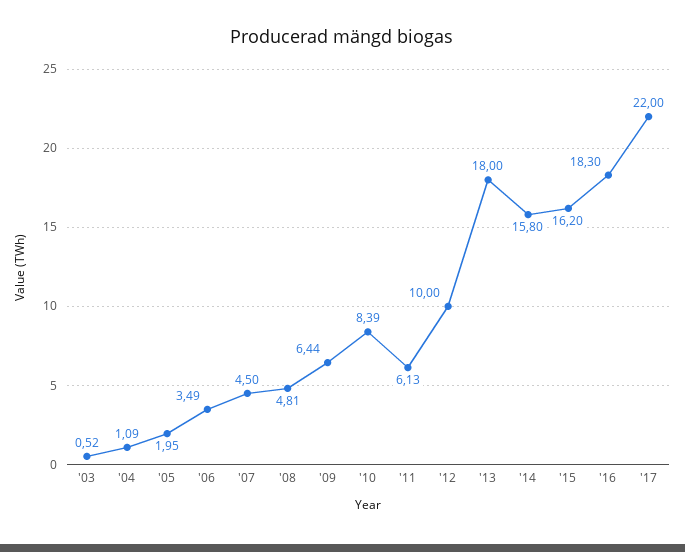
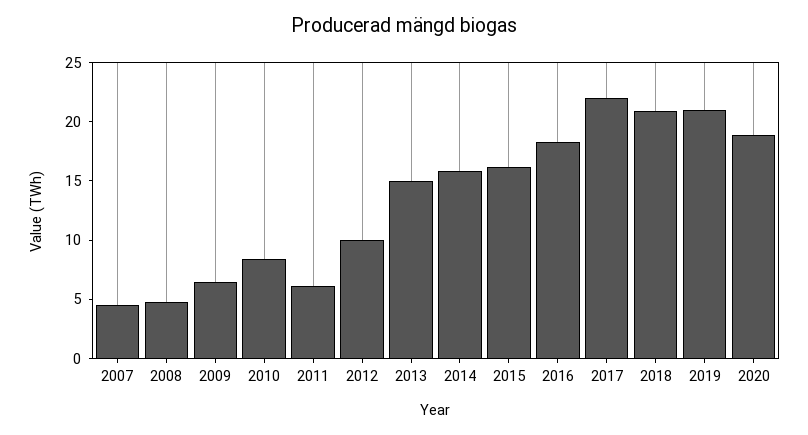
'03: 0.52 -> none
'04: 1.09 -> none
'05: 1.95 -> none
'06: 3.49 -> none
'13: 18 -> 15
2018: none -> 21
2019: none -> 21
2020: none -> 19

